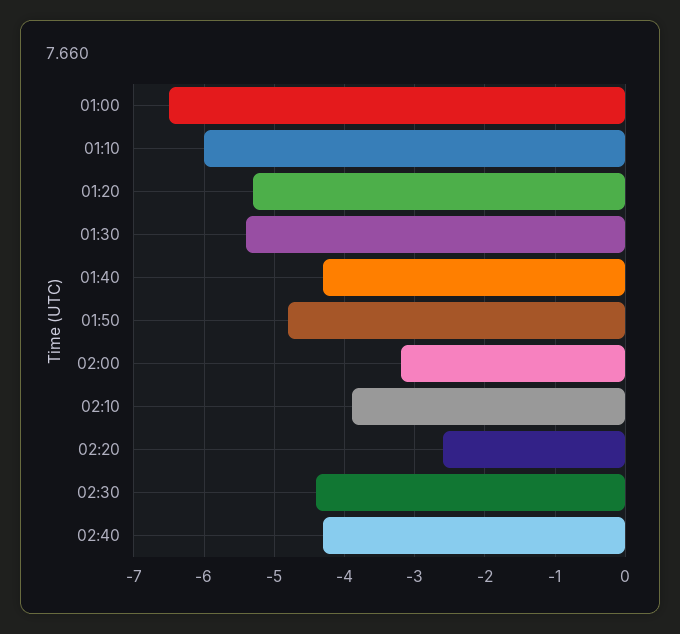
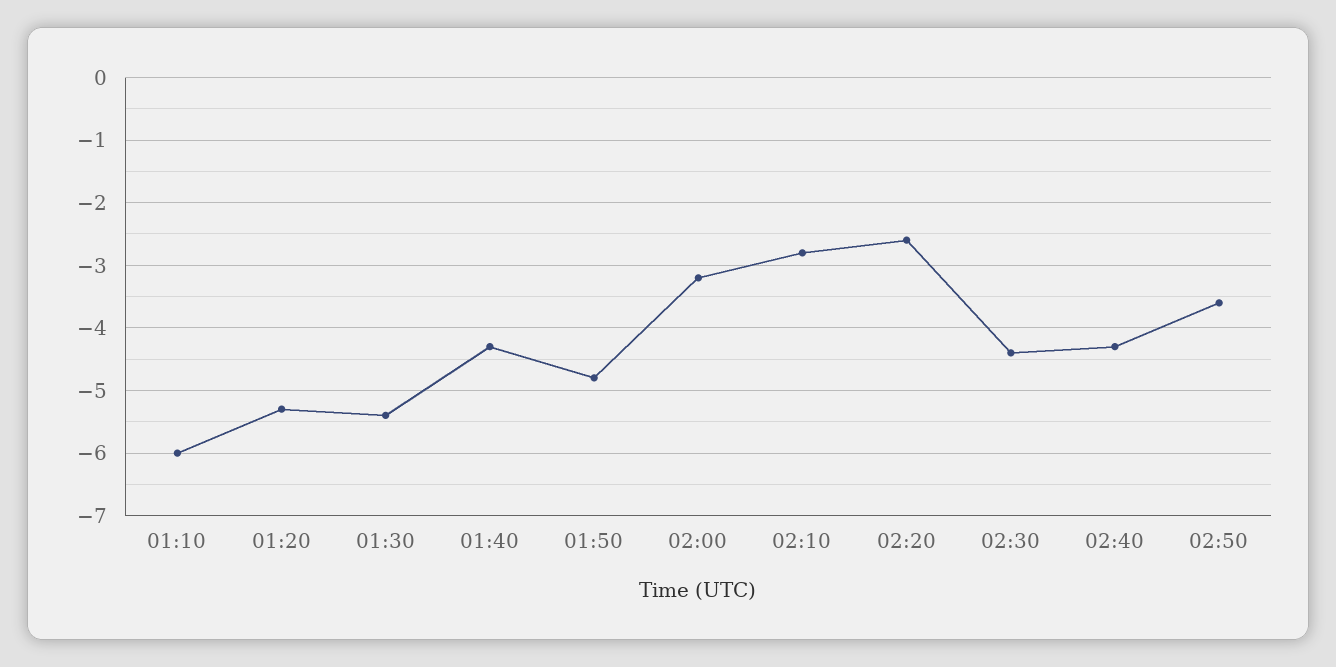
01:00: -6.5 -> none
02:10: -3.9 -> -2.8
02:50: none -> -3.6

